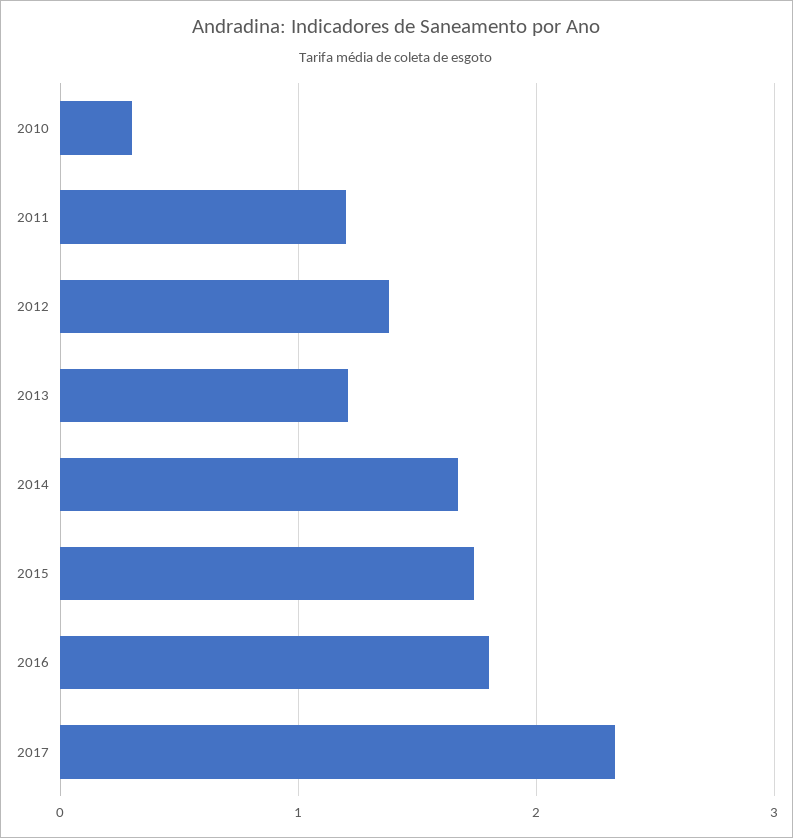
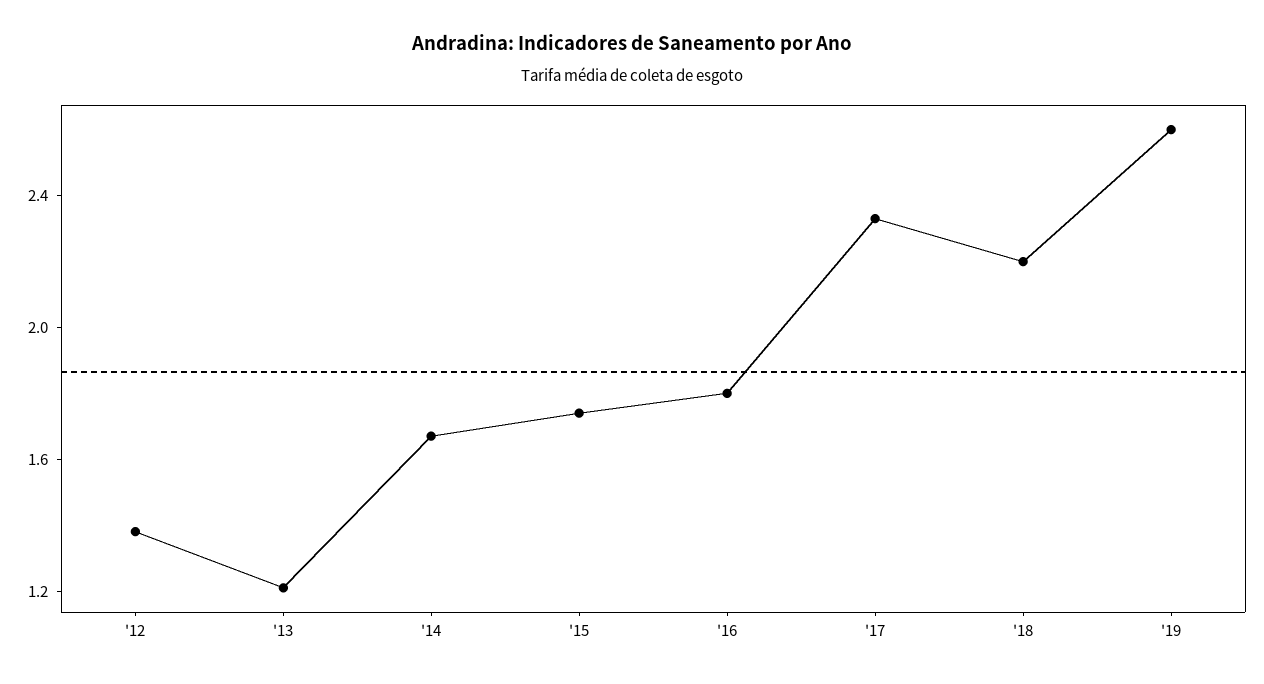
2010: 0.3 -> none
2011: 1.2 -> none
'18: none -> 2.2
'19: none -> 2.6

